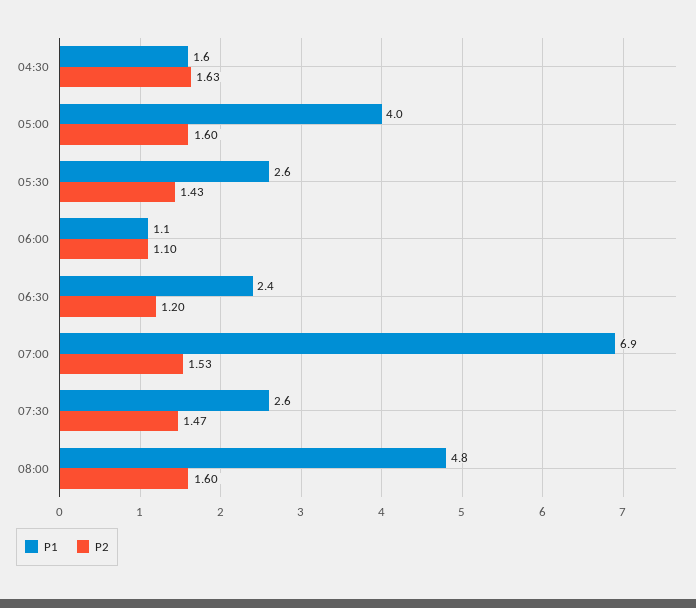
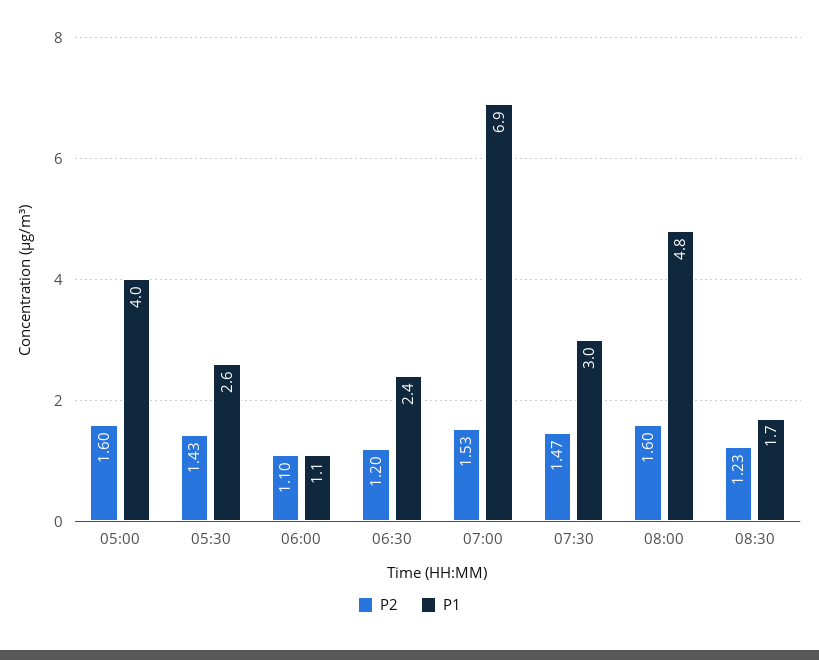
P1, 04:30: 1.6 -> none
P2, 04:30: 1.63 -> none
P1, 07:30: 2.6 -> 3
P2, 08:30: none -> 1.23
P1, 08:30: none -> 1.7

